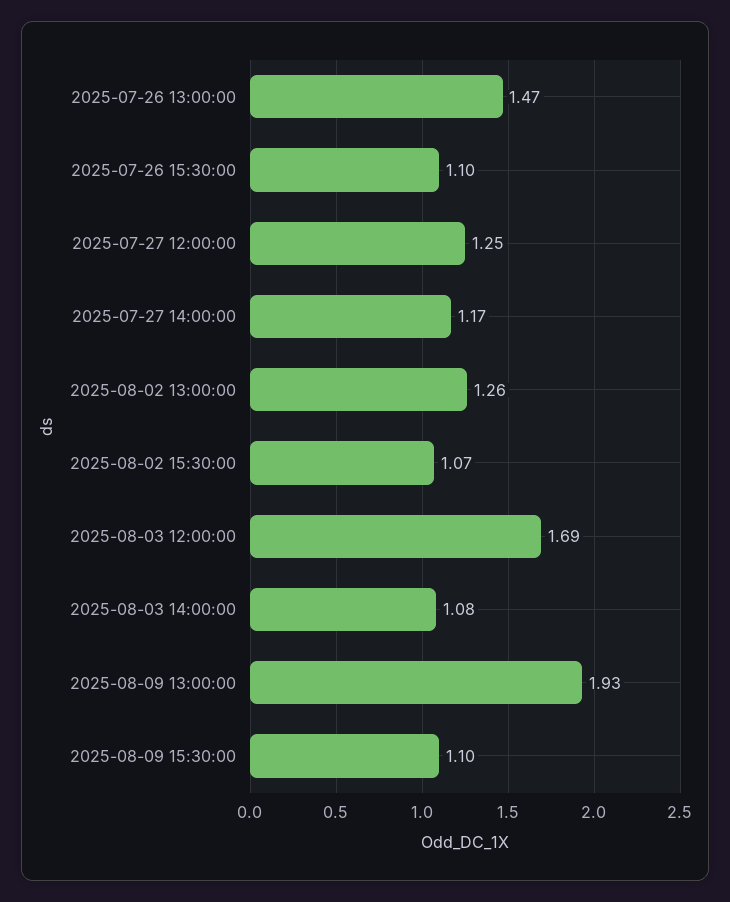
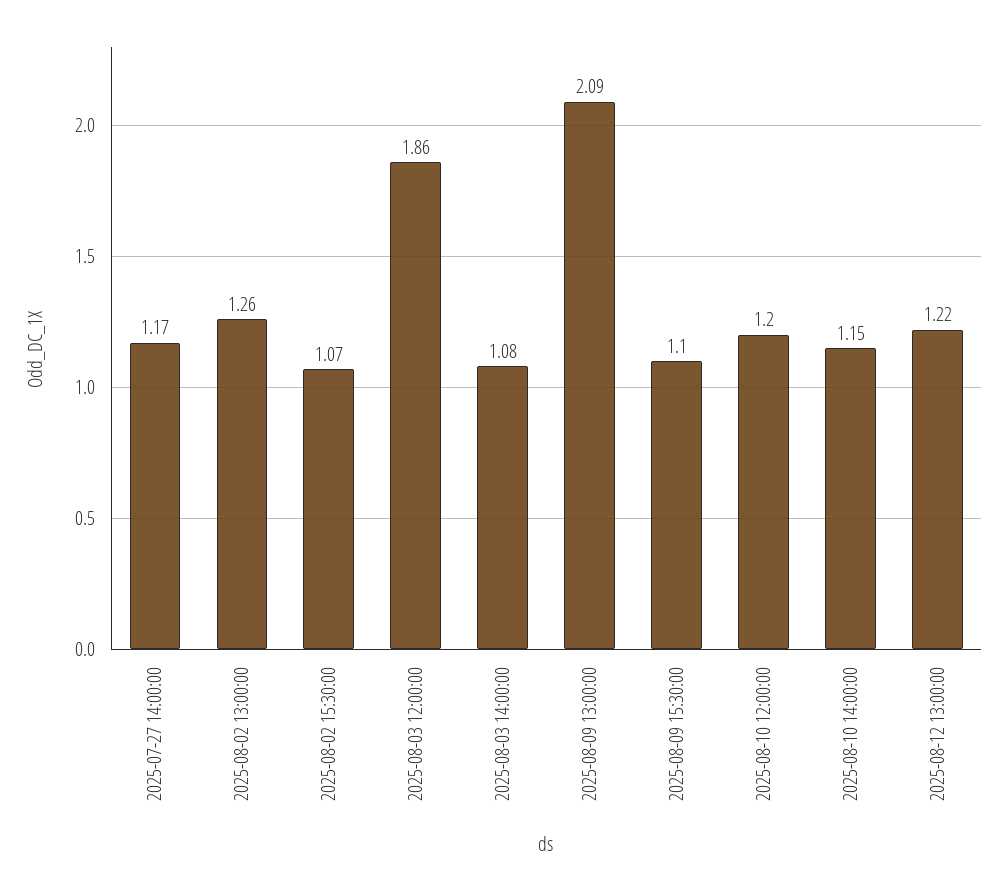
2025-07-26 13:00:00: 1.47 -> none
2025-07-26 15:30:00: 1.1 -> none
2025-07-27 12:00:00: 1.25 -> none
2025-08-03 12:00:00: 1.69 -> 1.86
2025-08-09 13:00:00: 1.93 -> 2.09
2025-08-10 12:00:00: none -> 1.2
2025-08-10 14:00:00: none -> 1.15
2025-08-12 13:00:00: none -> 1.22

